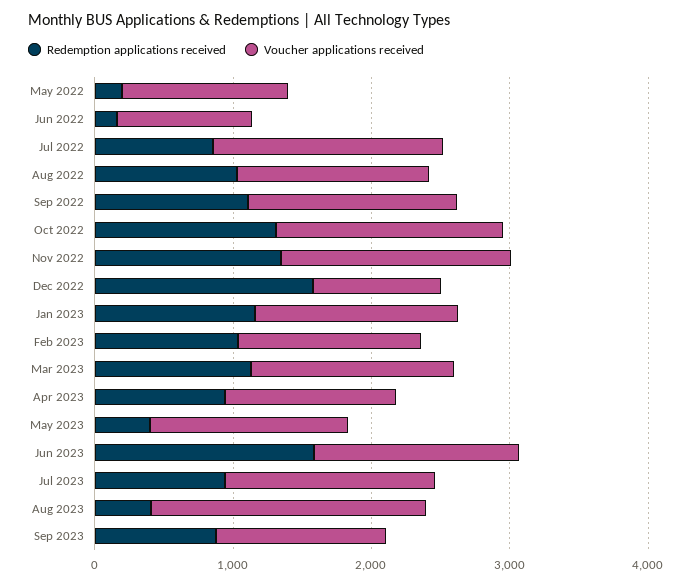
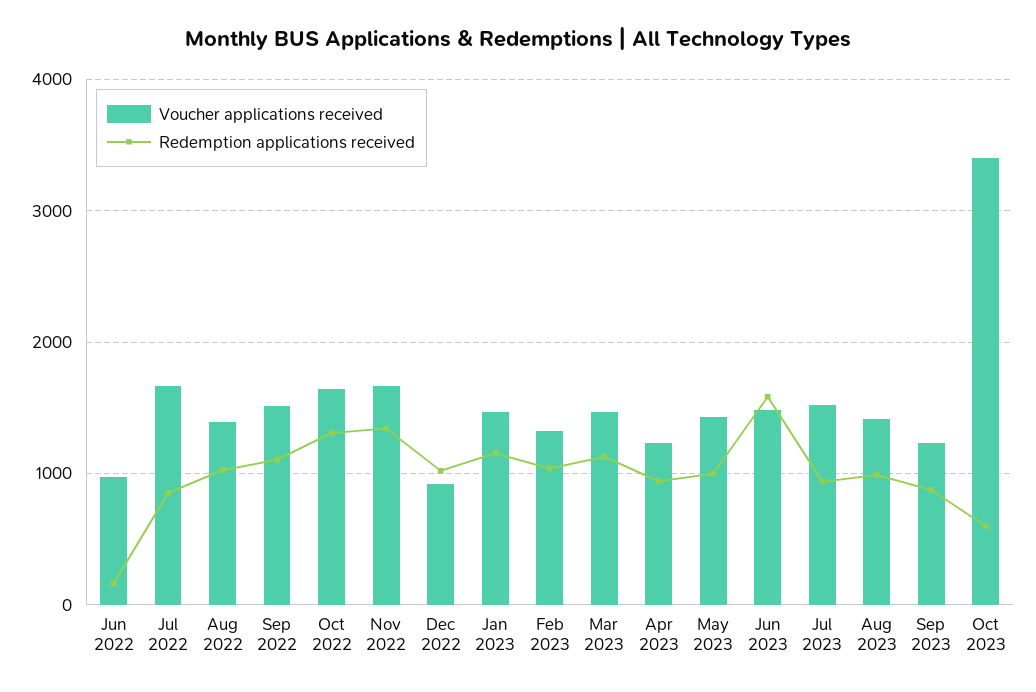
Redemption applications received, May 2022: 200 -> none
Voucher applications received, May 2022: 1200 -> none
Redemption applications received, Dec 2022: 1600 -> 1000
Redemption applications received, May 2023: 400 -> 1000
Redemption applications received, Aug 2023: 400 -> 1000
Voucher applications received, Aug 2023: 2000 -> 1400
Voucher applications received, Oct 2023: none -> 3400
Redemption applications received, Oct 2023: none -> 600

